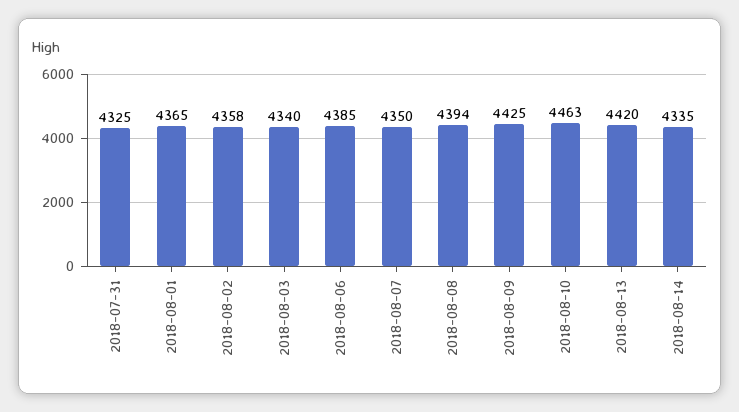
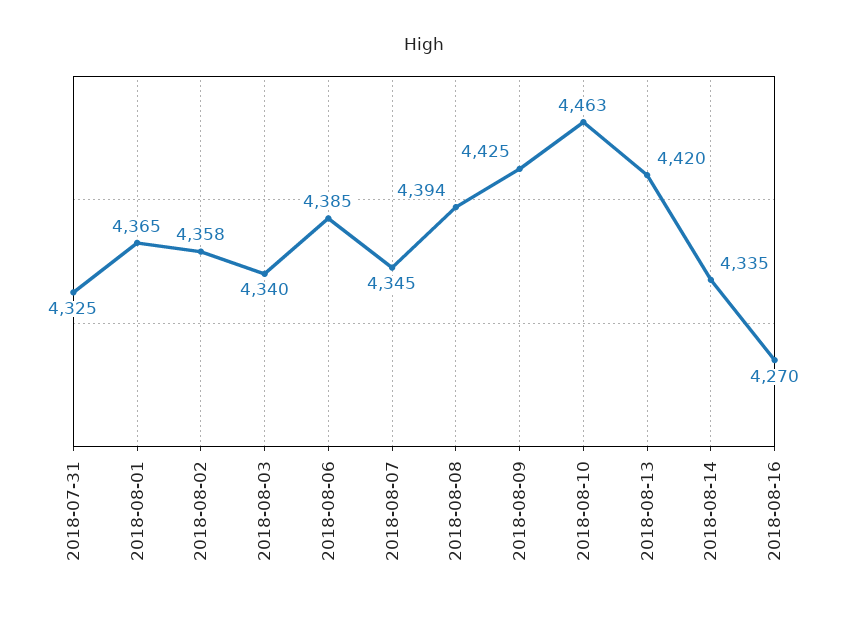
2018-08-07: 4350 -> 4345
2018-08-16: none -> 4270

